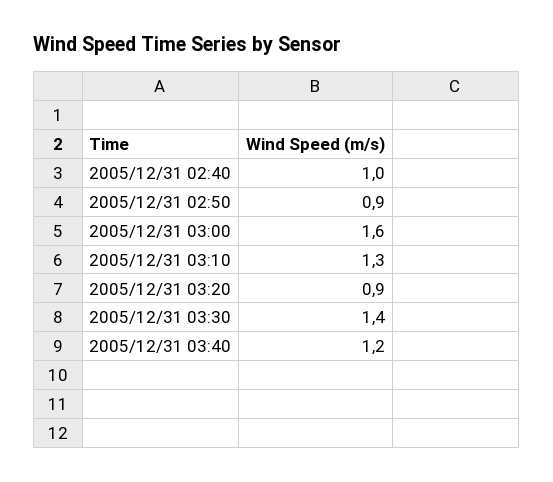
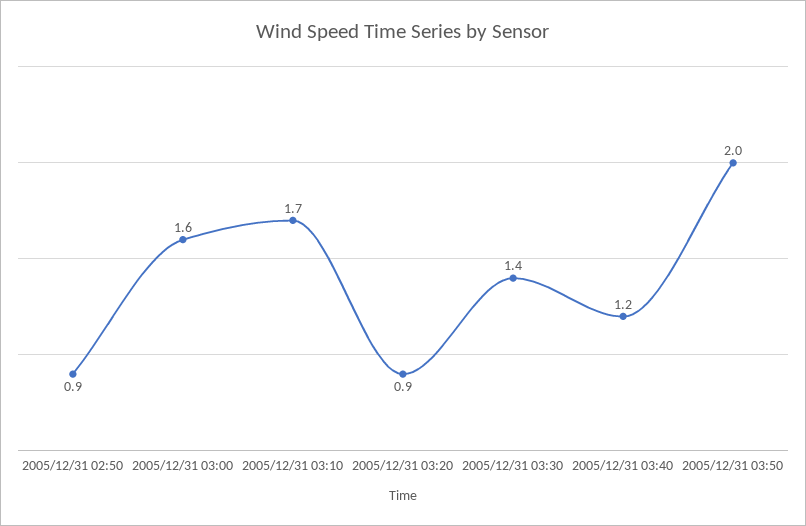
2005/12/31 02:40: 1 -> none
2005/12/31 03:10: 1.3 -> 1.7
2005/12/31 03:50: none -> 2

